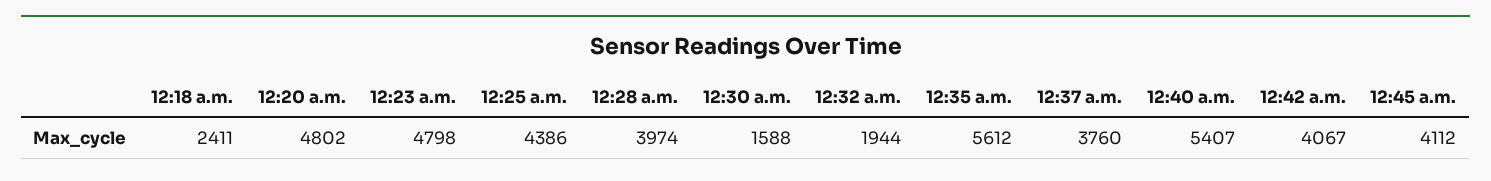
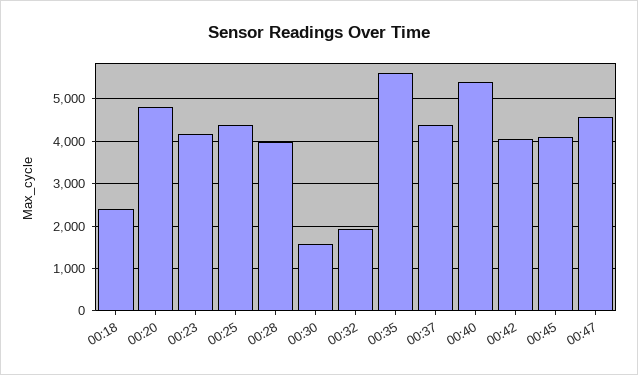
12:23 a.m.: 4798 -> 4200
12:37 a.m.: 3760 -> 4400
00:47: none -> 4600

